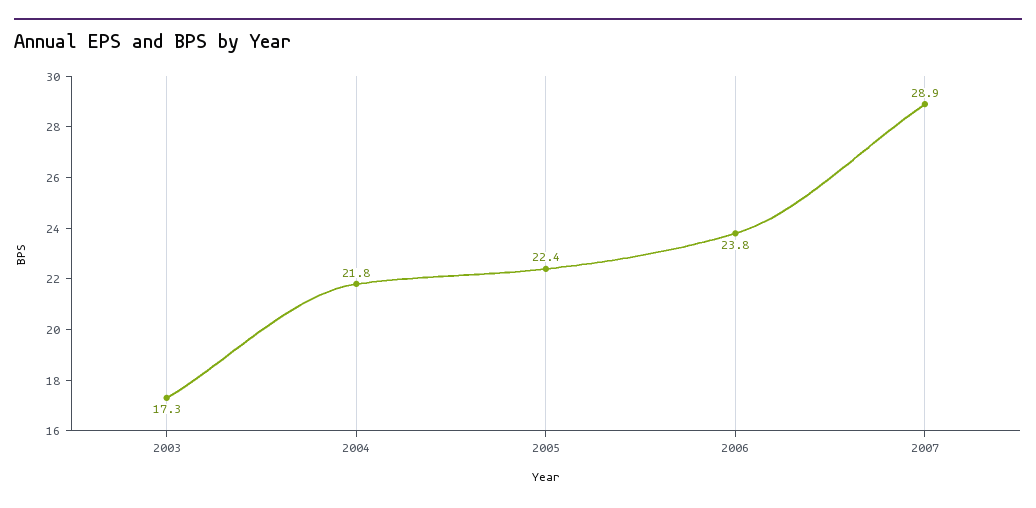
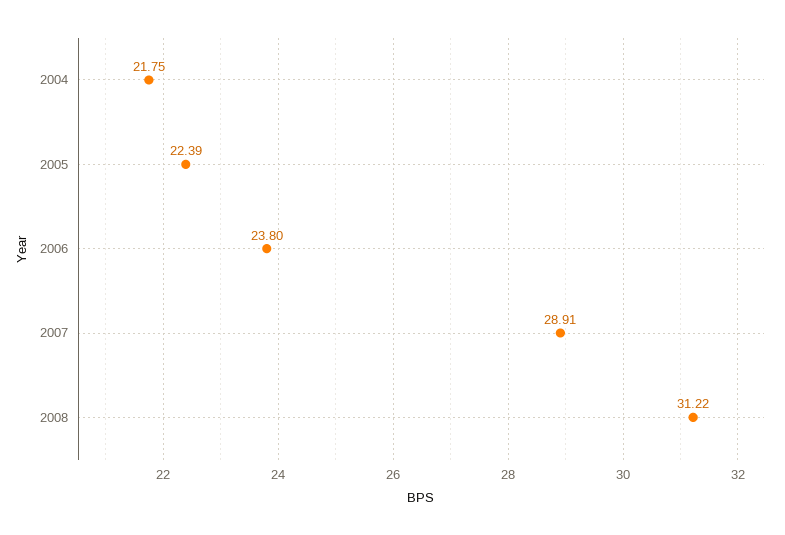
2003: 17.3 -> none
2008: none -> 31.22

